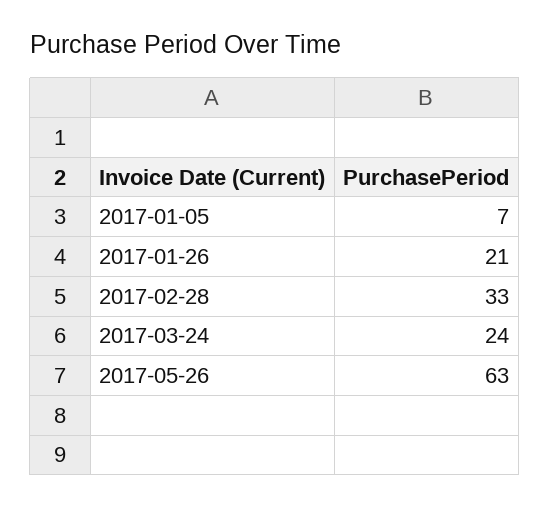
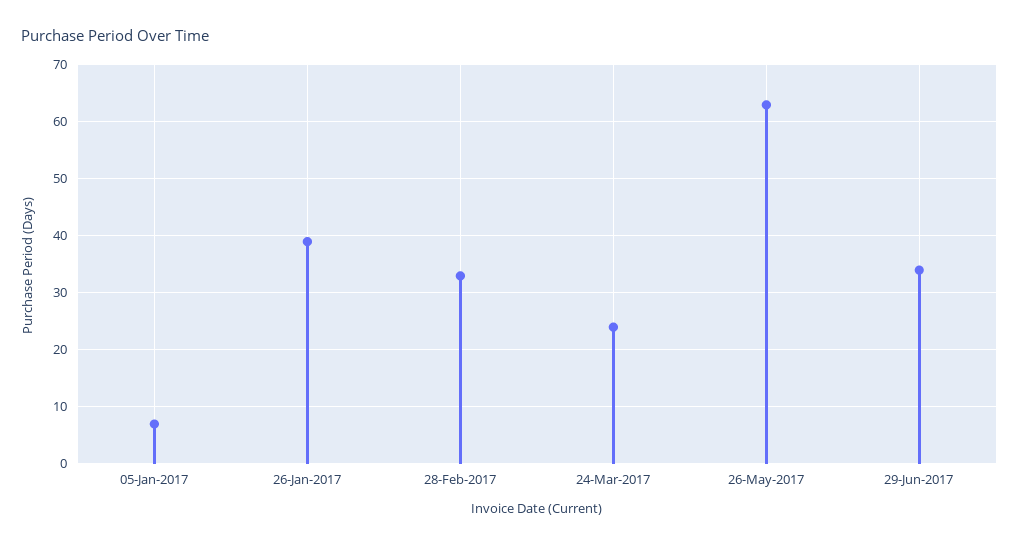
2017-01-26: 21 -> 40
29-Jun-2017: none -> 35

